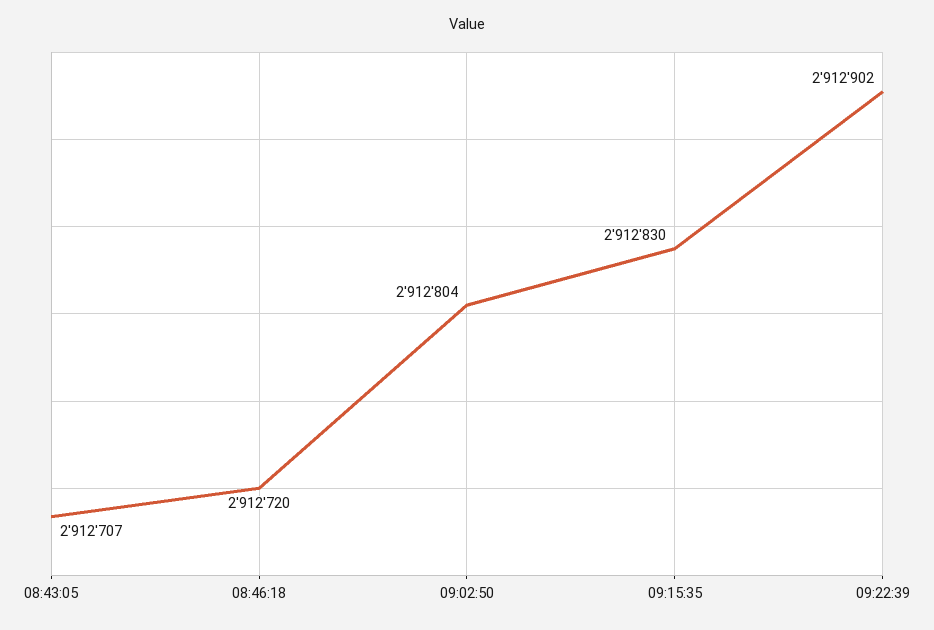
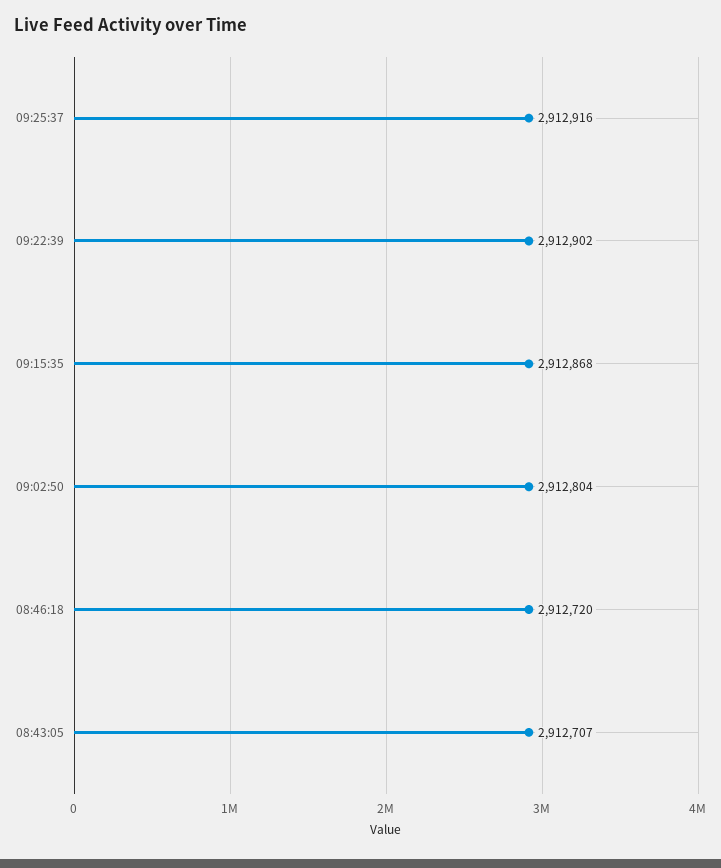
09:15:35: 2912830 -> 2912868
09:25:37: none -> 2912916

